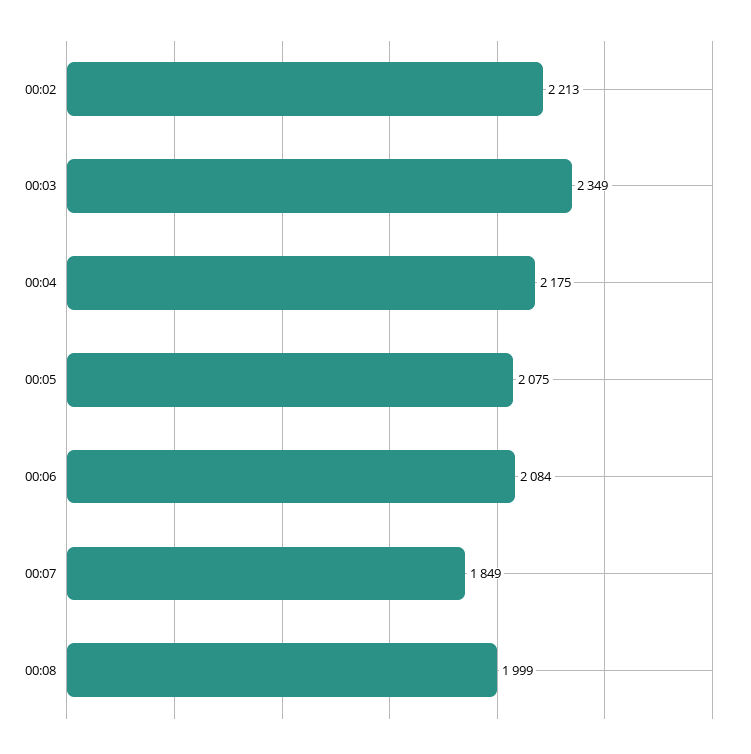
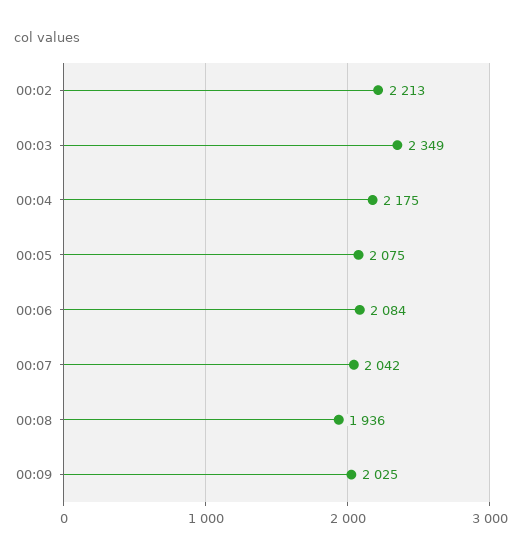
00:07: 1849 -> 2042
00:08: 1999 -> 1936
00:09: none -> 2025

